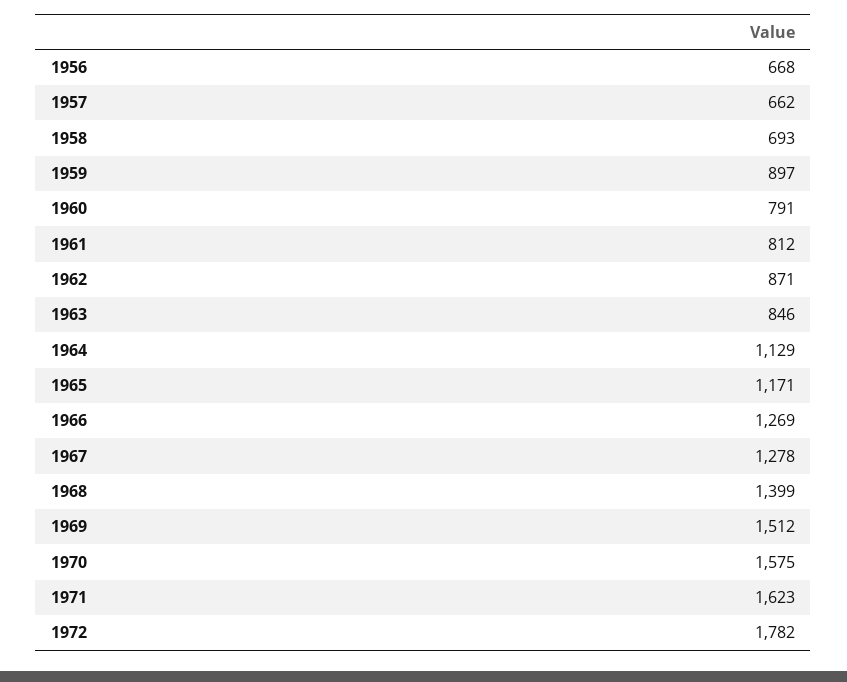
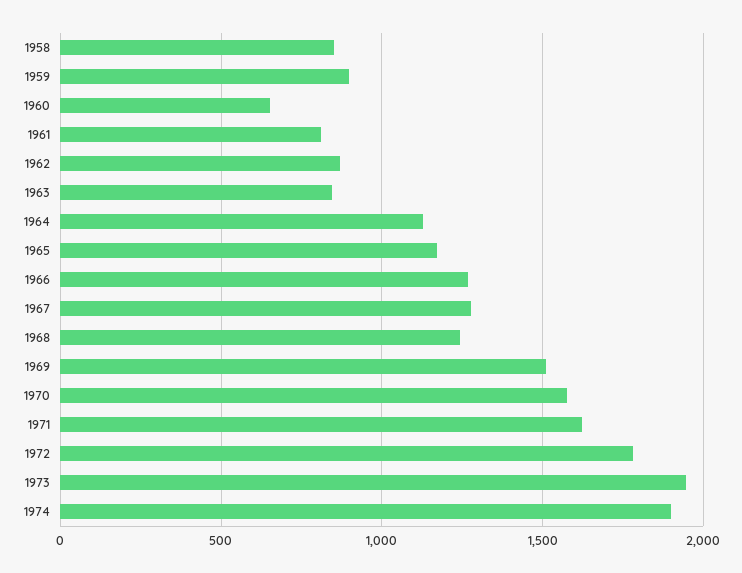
1956: 668 -> none
1957: 662 -> none
1958: 693 -> 850
1960: 791 -> 650
1968: 1399 -> 1250
1973: none -> 1950
1974: none -> 1900

